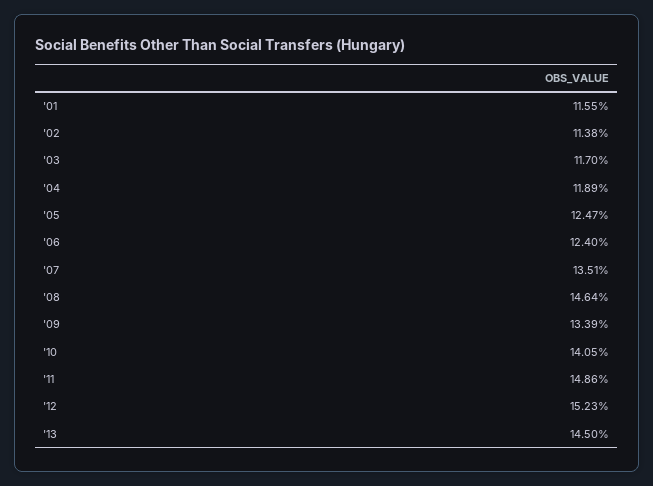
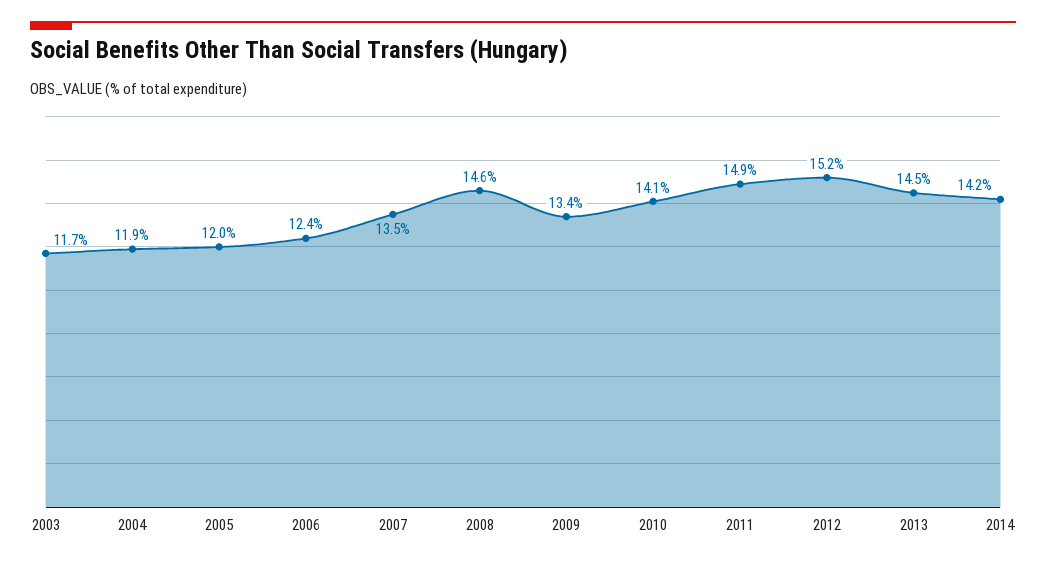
'01: 11.55 -> none
'02: 11.38 -> none
'05: 12.47 -> 12
2014: none -> 14.2

